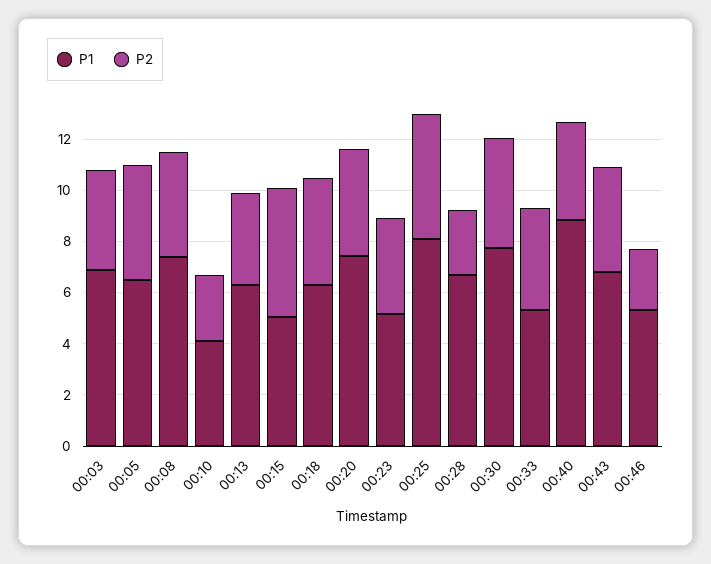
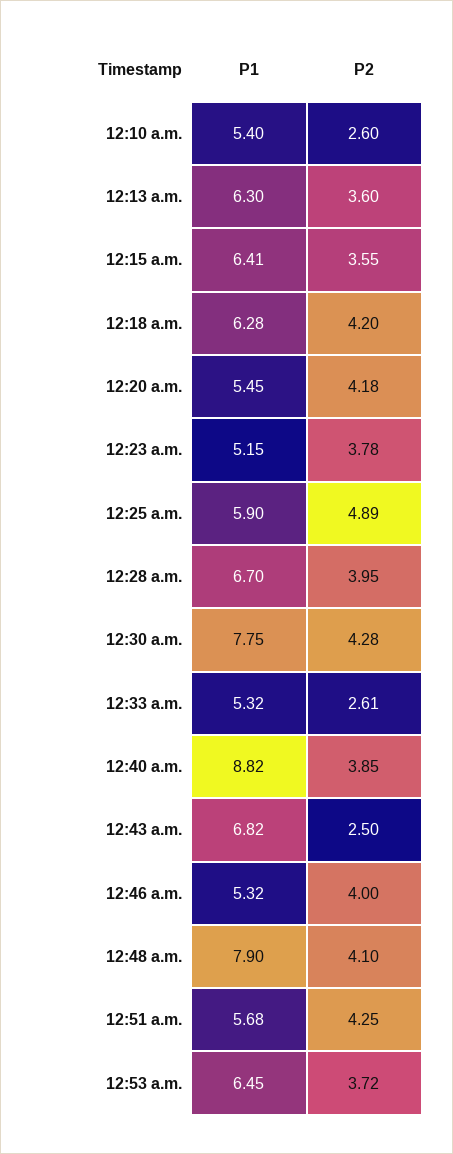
P1, 00:03: 7 -> none
P2, 00:03: 4 -> none
P1, 00:05: 6.5 -> none
P2, 00:05: 4.5 -> none
P1, 00:08: 7.5 -> none
P2, 00:08: 4 -> none
P1, 00:10: 4 -> 5.4
P1, 00:15: 5 -> 6.41
P2, 00:15: 5 -> 3.55
P1, 00:20: 7.5 -> 5.45
P1, 00:25: 8 -> 5.9
P2, 00:28: 2.5 -> 3.95
P2, 00:33: 4 -> 2.61
P2, 00:43: 4 -> 2.5
P2, 00:46: 2.5 -> 4
P1, 12:48 a.m.: none -> 7.9
P2, 12:48 a.m.: none -> 4.1
P1, 12:51 a.m.: none -> 5.68
P2, 12:51 a.m.: none -> 4.25
P1, 12:53 a.m.: none -> 6.45
P2, 12:53 a.m.: none -> 3.72

